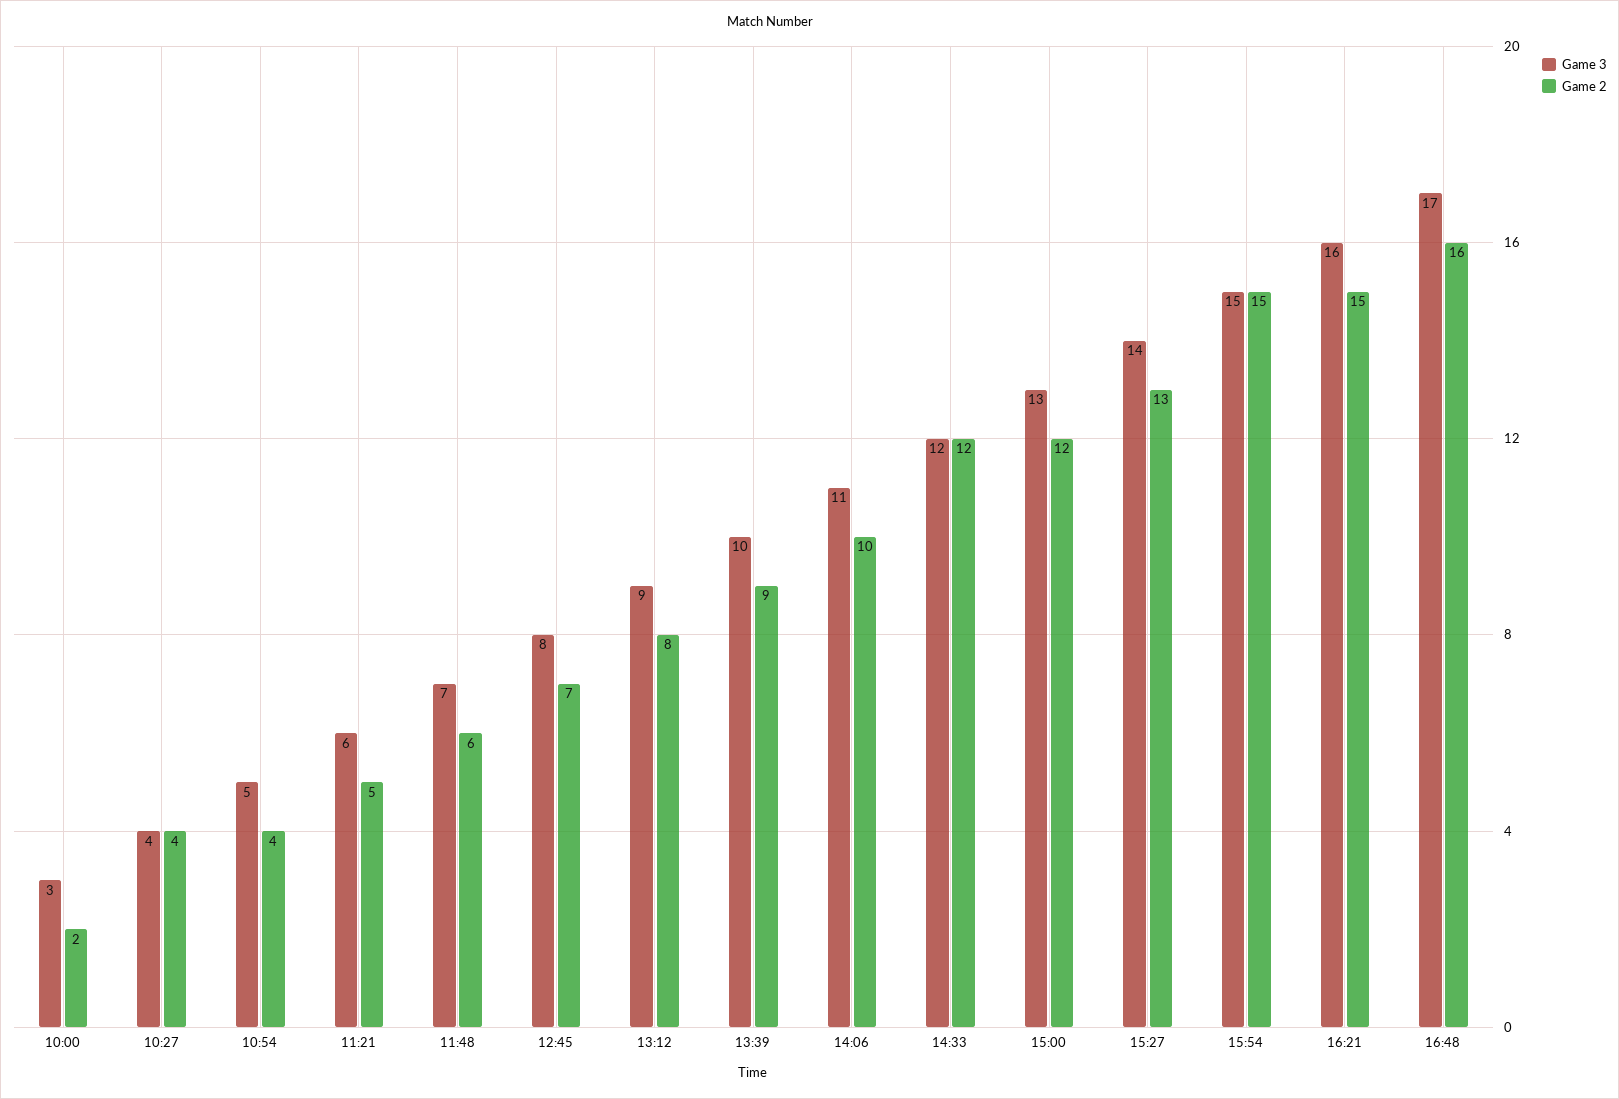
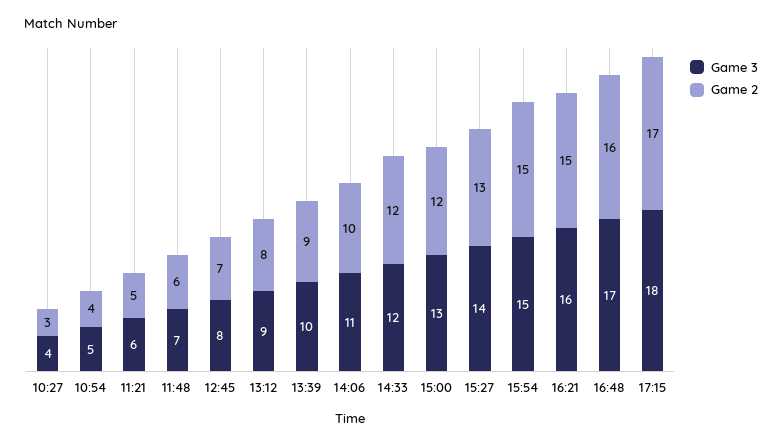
Game 3, 10:00: 3 -> none
Game 2, 10:00: 2 -> none
Game 2, 10:27: 4 -> 3
Game 3, 17:15: none -> 18
Game 2, 17:15: none -> 17

